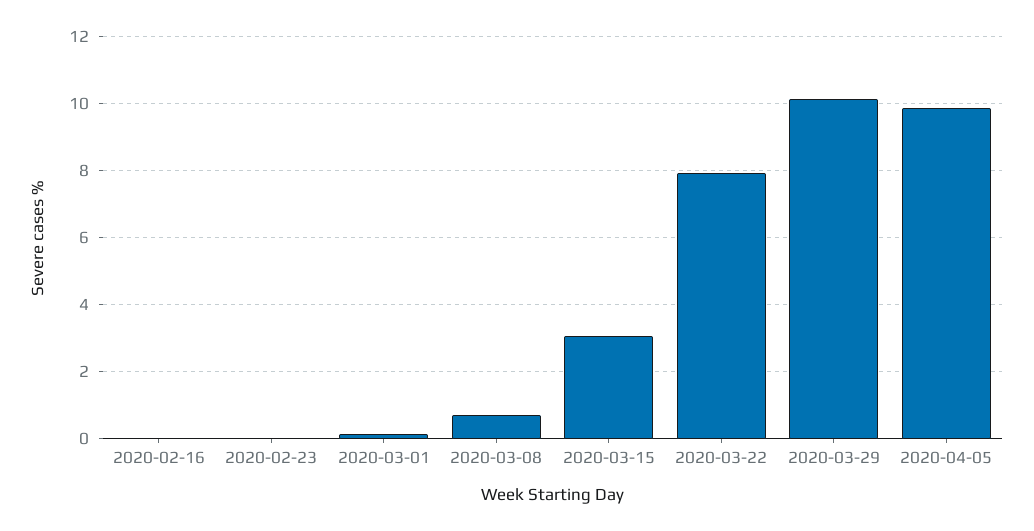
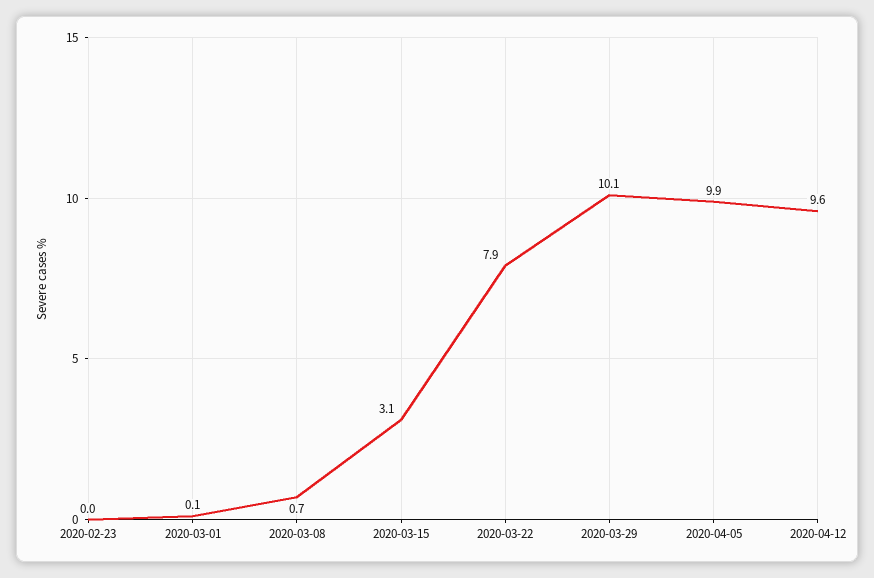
2020-02-16: 0 -> none
2020-04-12: none -> 9.6

